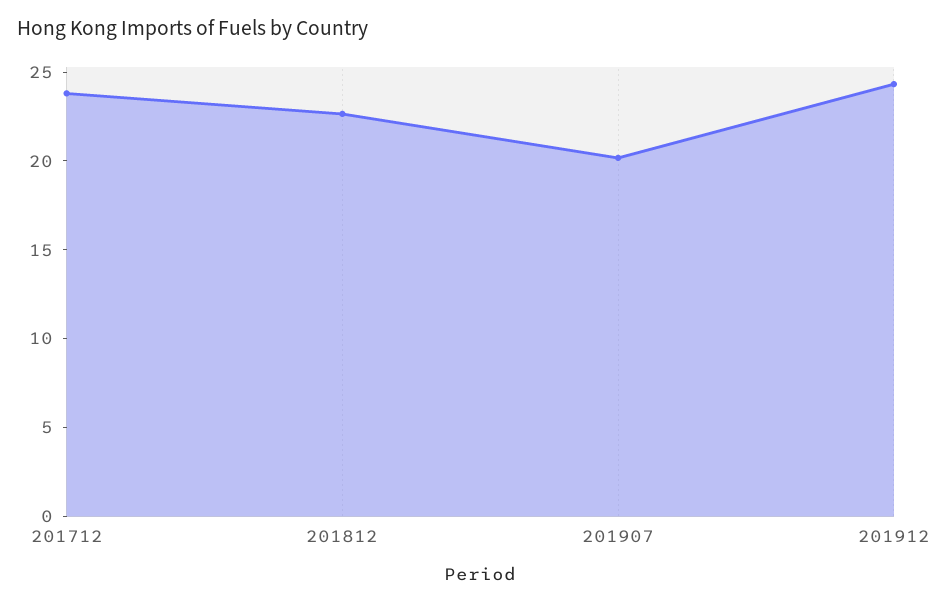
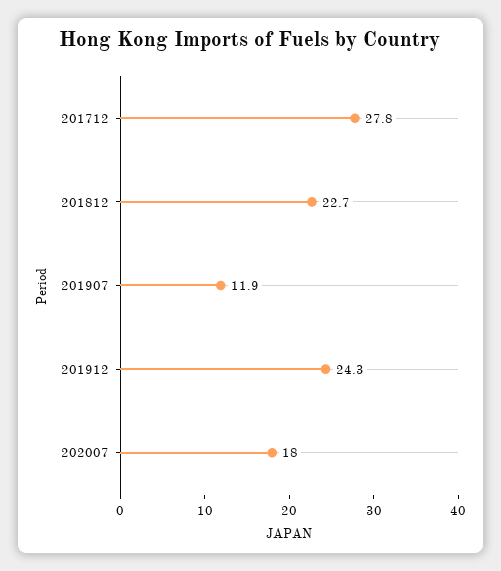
201712: 24 -> 27.8
201907: 20 -> 11.9
202007: none -> 18

